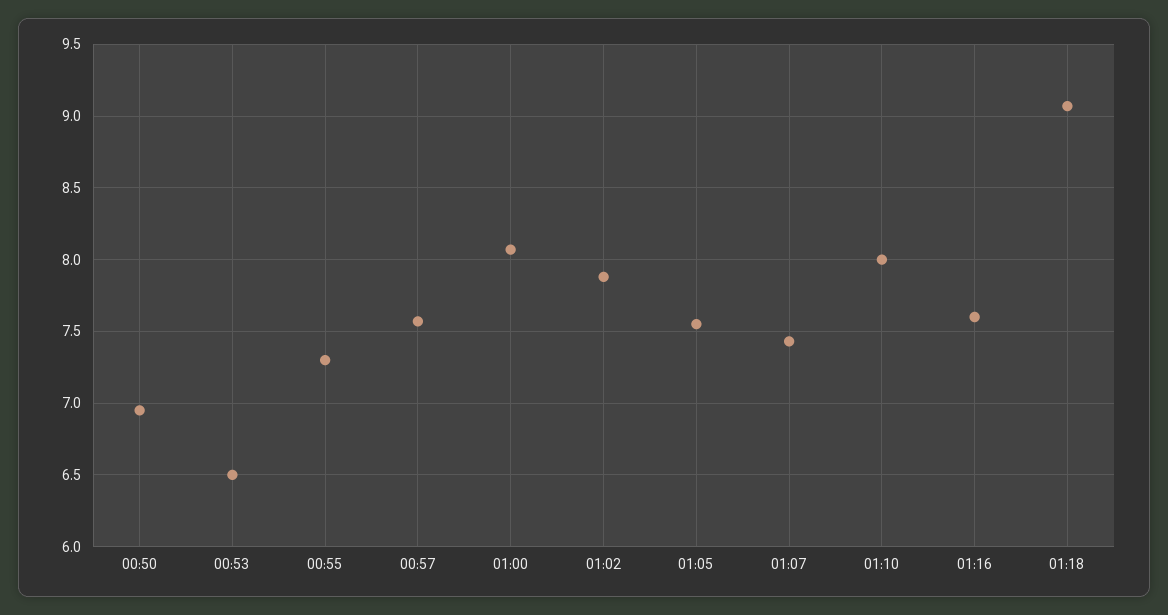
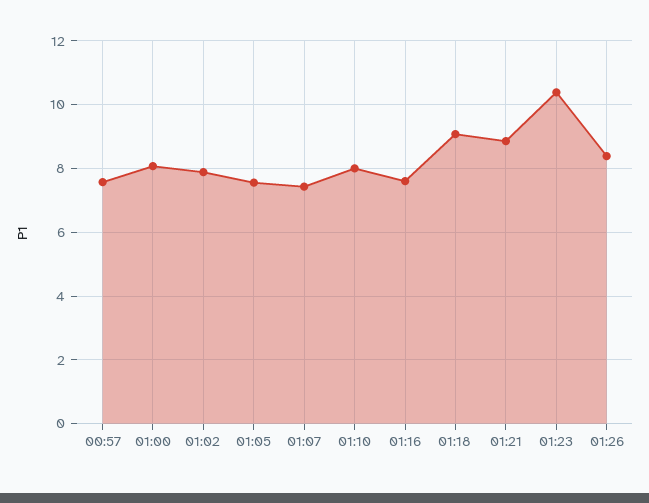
00:50: 6.95 -> none
00:53: 6.5 -> none
00:55: 7.3 -> none
01:21: none -> 8.8
01:23: none -> 10.4
01:26: none -> 8.4

